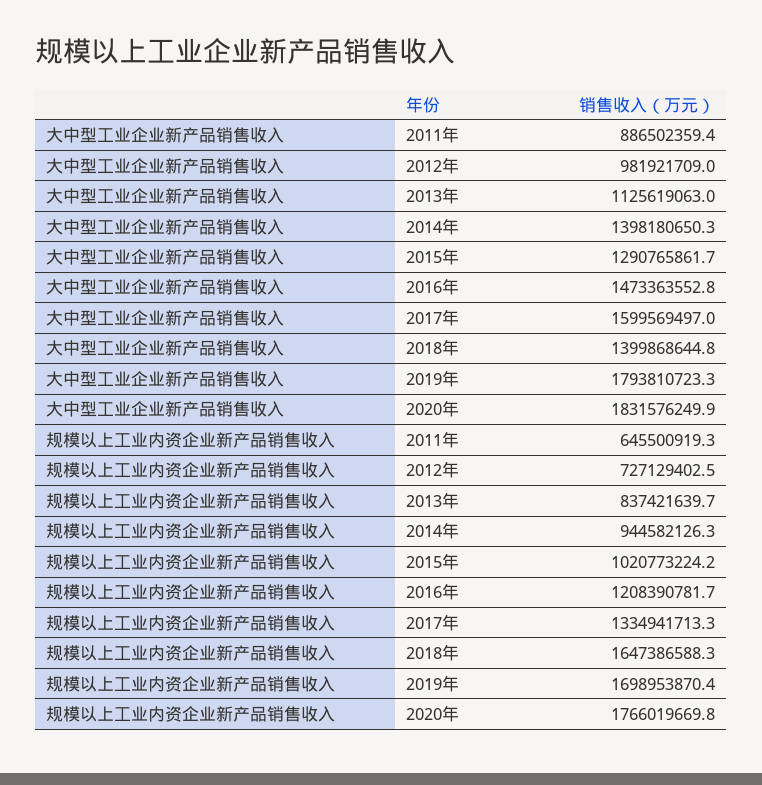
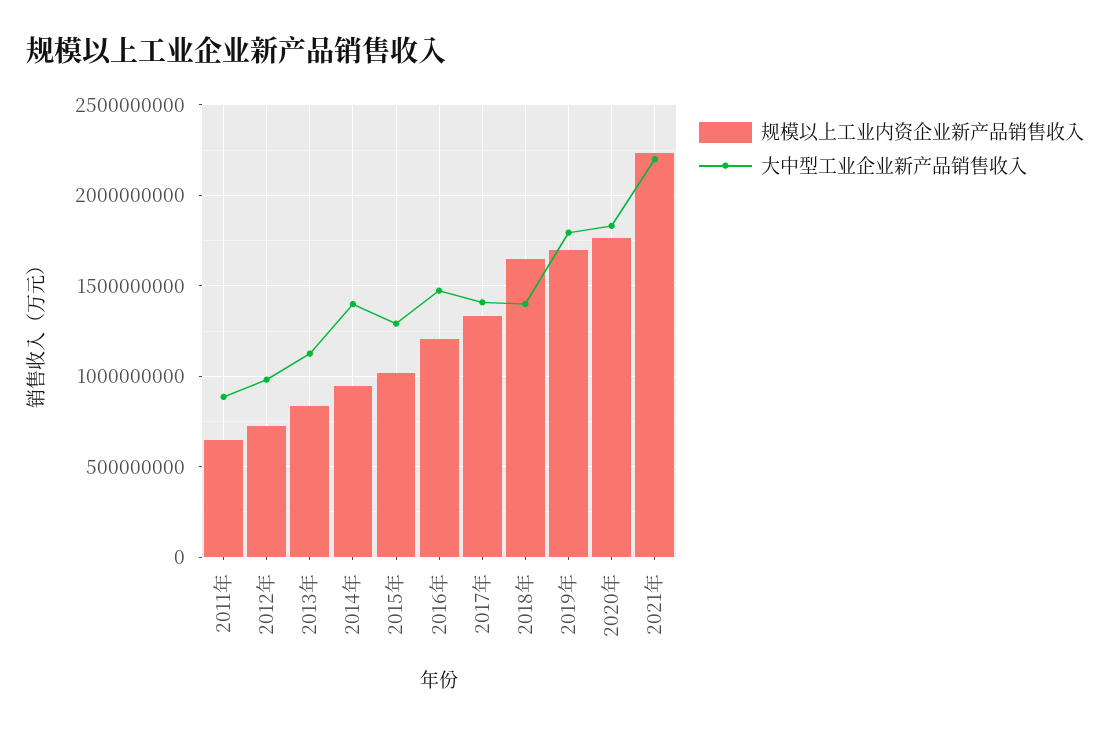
大中型工业企业新产品销售收入, 2017年: 1599569497 -> 1400000000
规模以上工业内资企业新产品销售收入, 2021年: none -> 2250000000
大中型工业企业新产品销售收入, 2021年: none -> 2200000000

